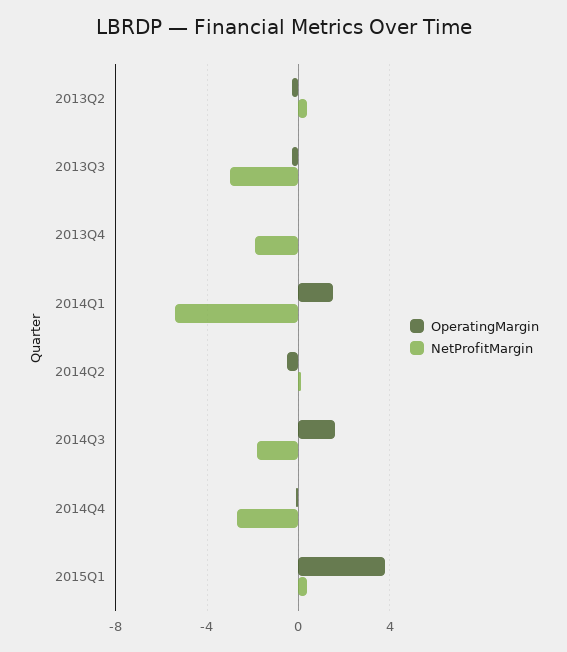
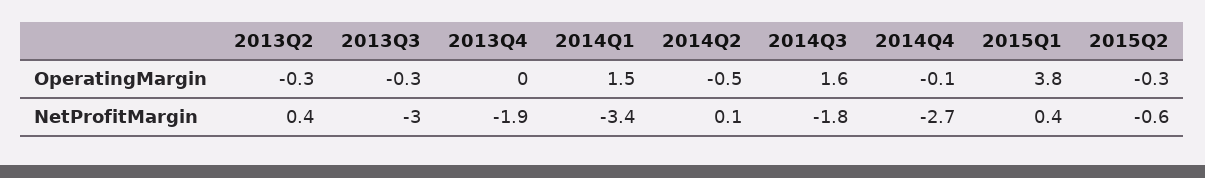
NetProfitMargin, 2014Q1: -5.5 -> -3.4
OperatingMargin, 2015Q2: none -> -0.3
NetProfitMargin, 2015Q2: none -> -0.6

